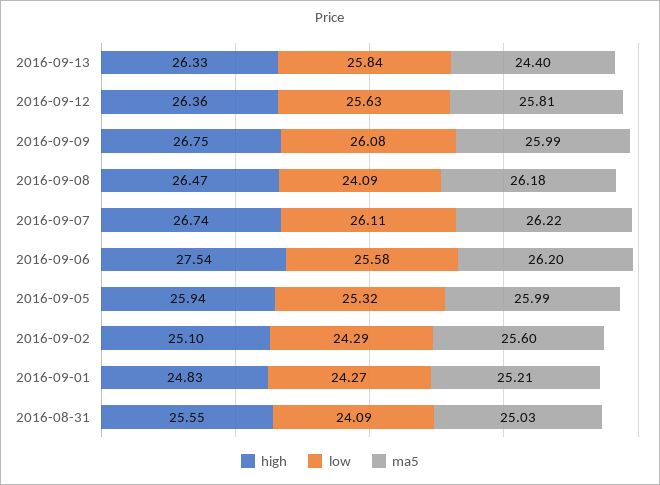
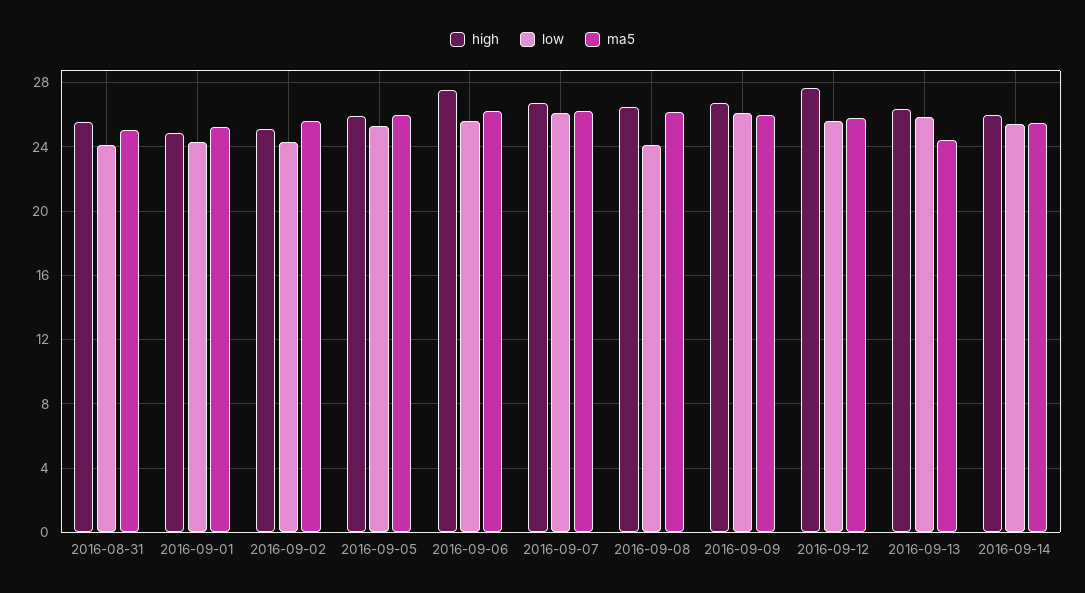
high, 2016-09-12: 26.36 -> 27.5
high, 2016-09-14: none -> 26
low, 2016-09-14: none -> 25.5
ma5, 2016-09-14: none -> 25.5

